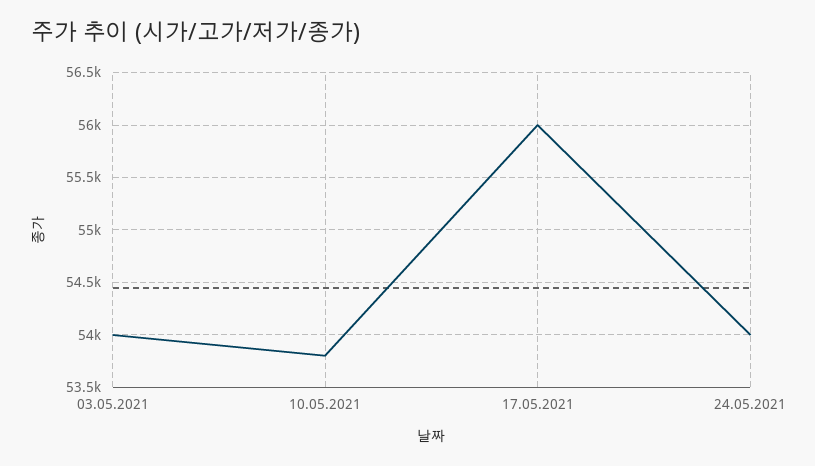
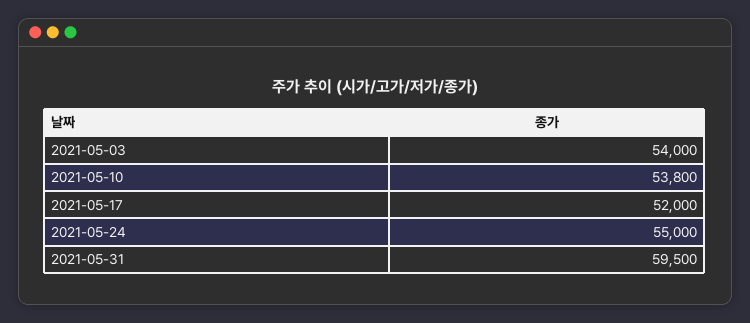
17.05.2021: 56000 -> 52000
24.05.2021: 54000 -> 55000
2021-05-31: none -> 59500

